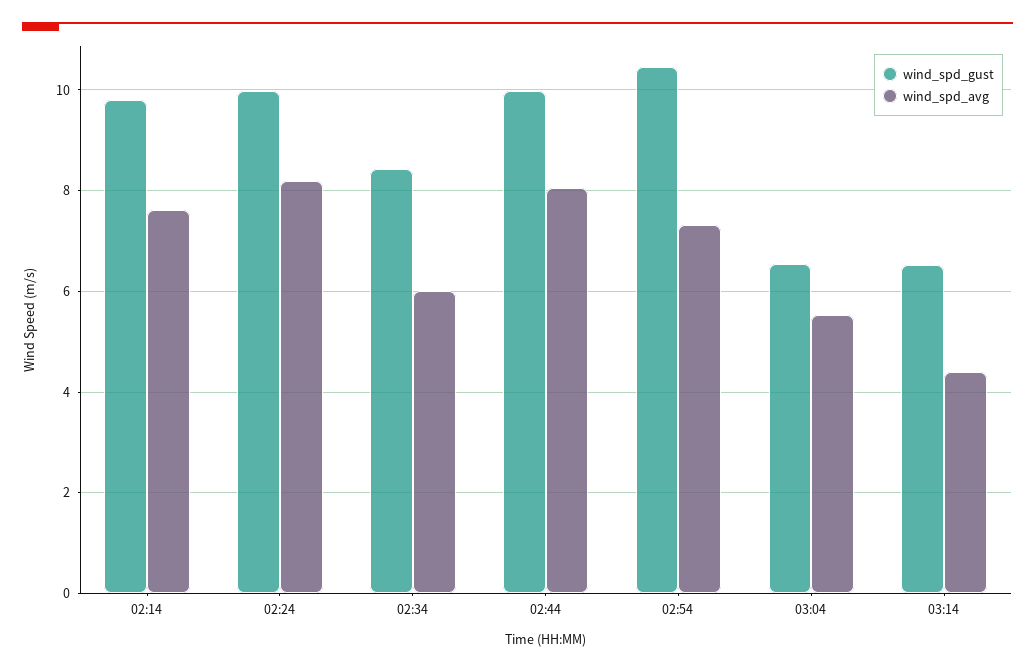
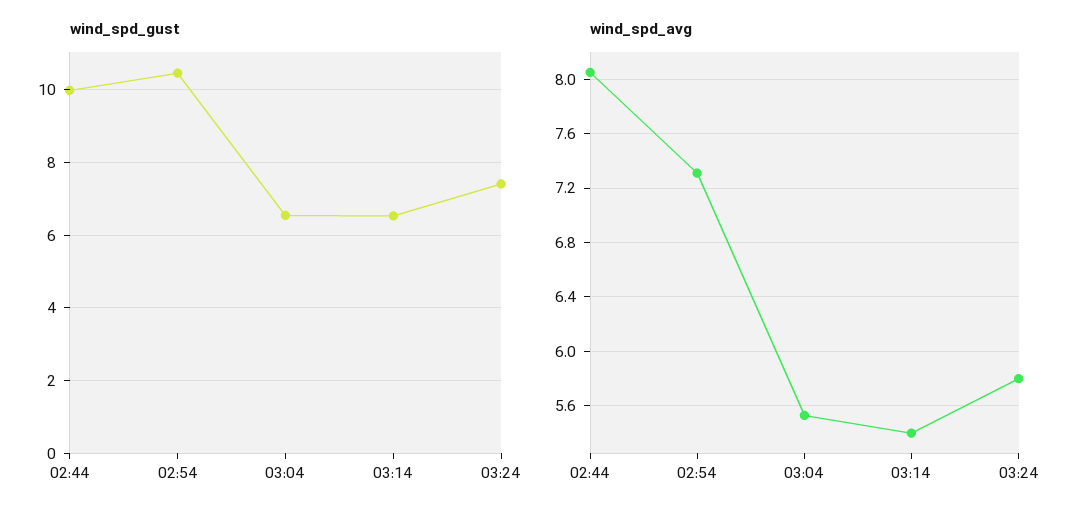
wind_spd_gust, 02:14: 9.8 -> none
wind_spd_avg, 02:14: 7.6 -> none
wind_spd_gust, 02:24: 10 -> none
wind_spd_avg, 02:24: 8.2 -> none
wind_spd_gust, 02:34: 8.4 -> none
wind_spd_avg, 02:34: 6 -> none
wind_spd_avg, 03:14: 4.4 -> 5.4
wind_spd_gust, 03:24: none -> 7.4
wind_spd_avg, 03:24: none -> 5.8

